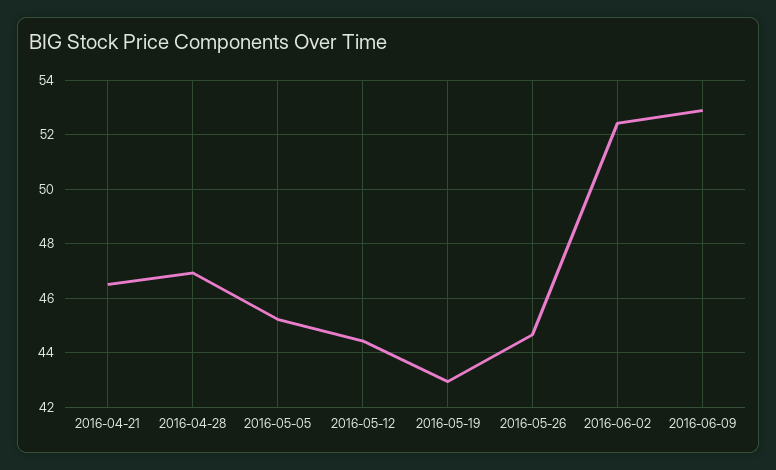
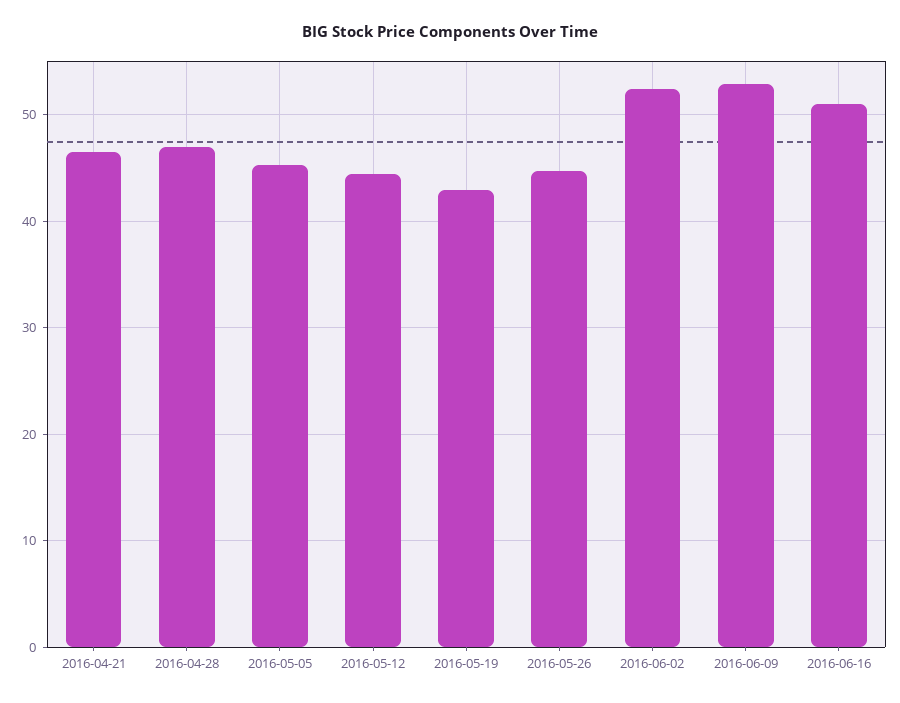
2016-06-16: none -> 51

